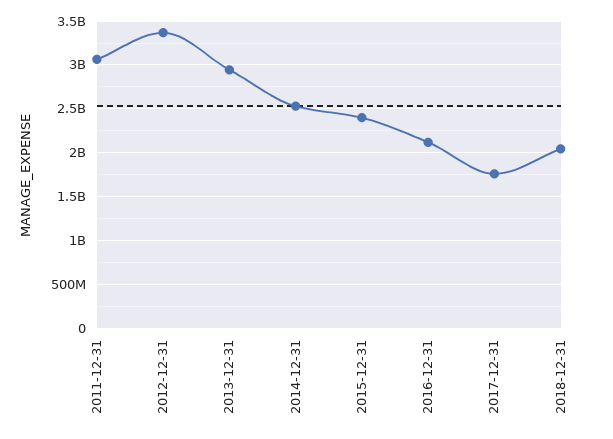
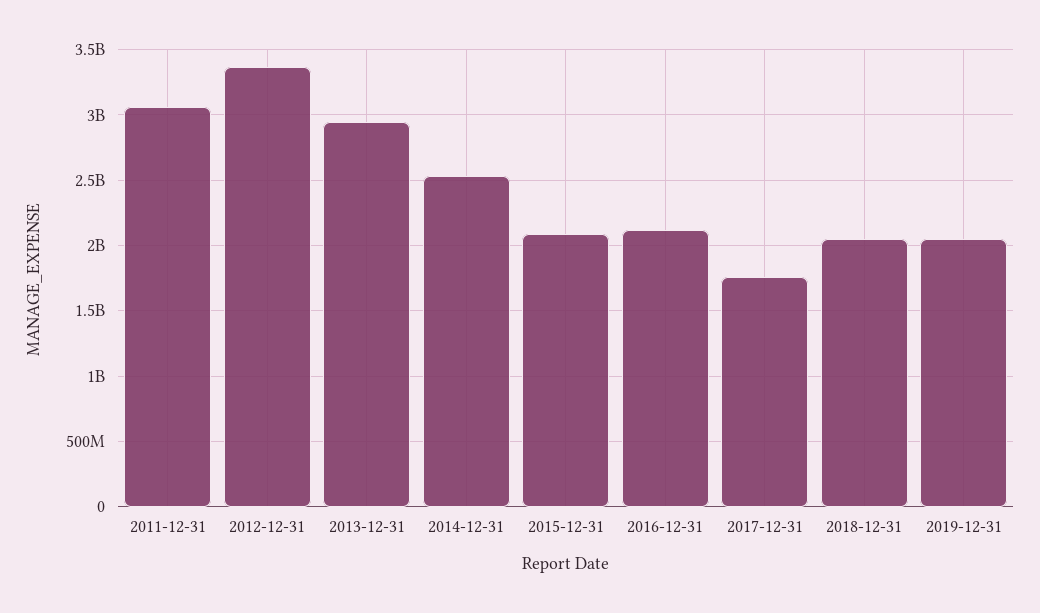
2015-12-31: 2400000000 -> 2100000000
2019-12-31: none -> 2050000000

